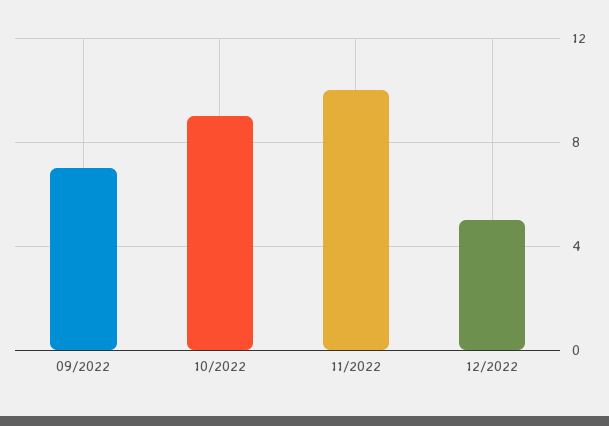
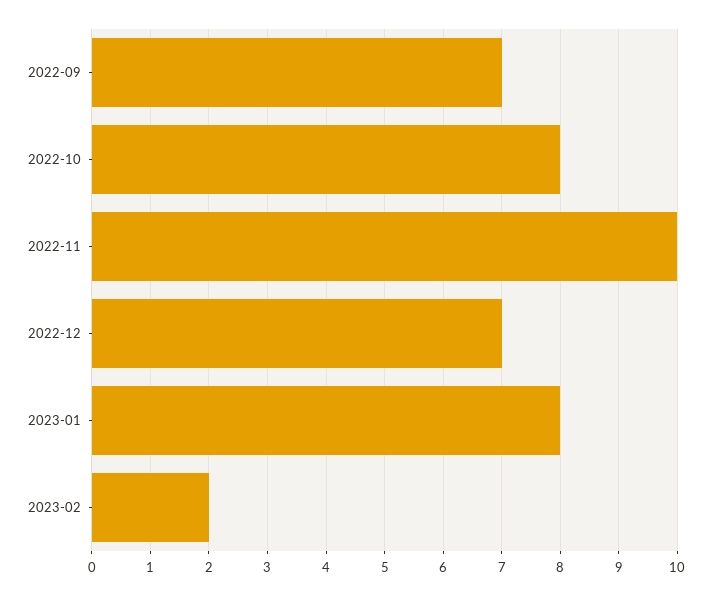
10/2022: 9 -> 8
12/2022: 5 -> 7
2023-01: none -> 8
2023-02: none -> 2

